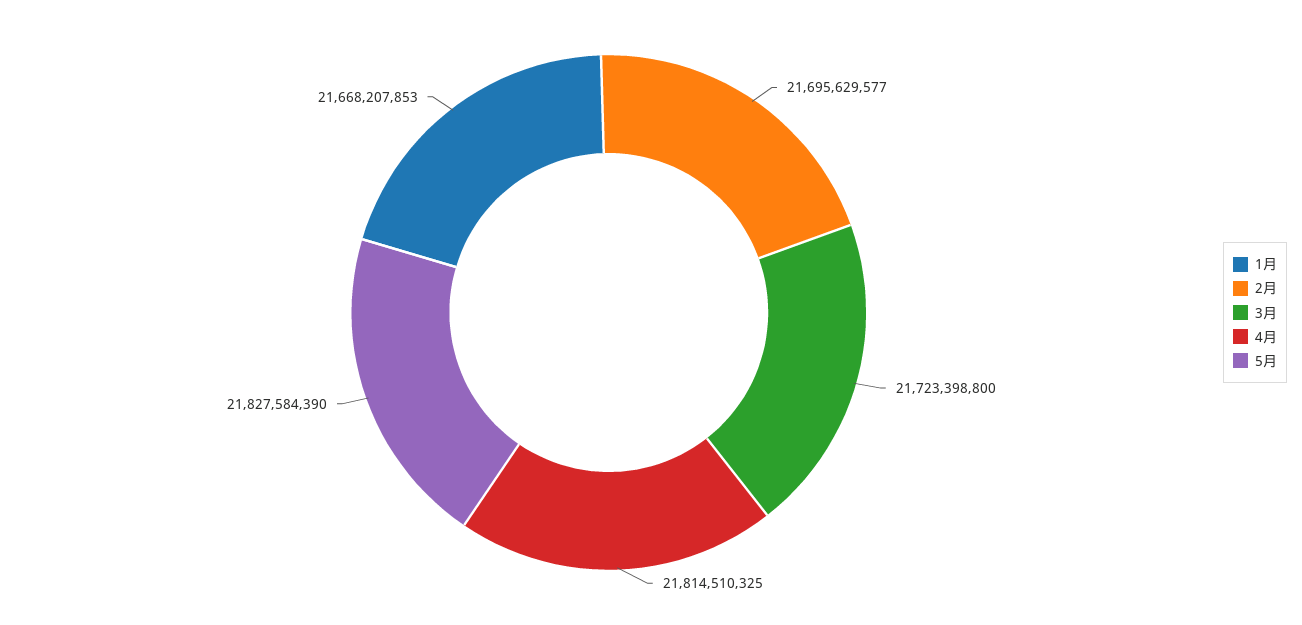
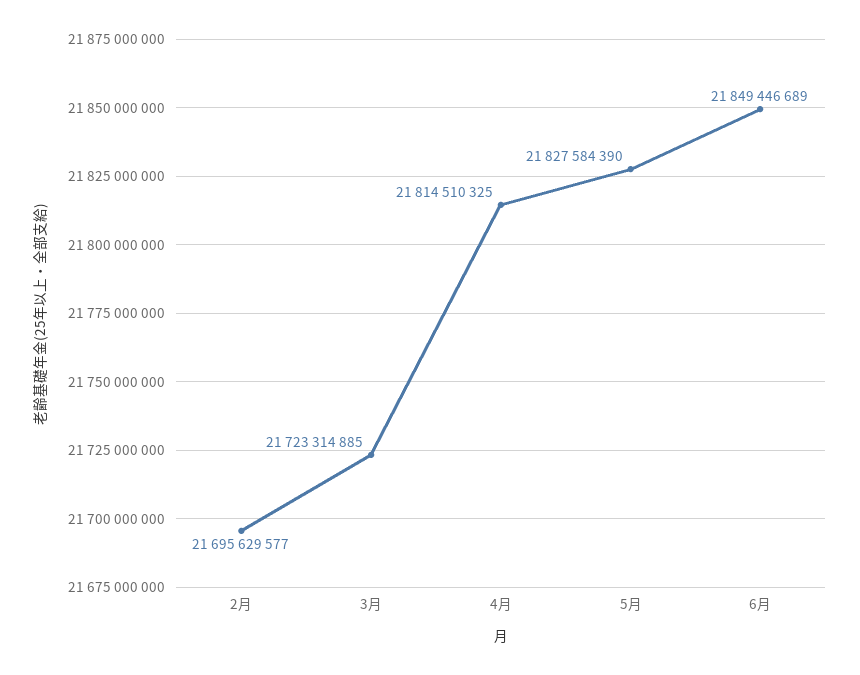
1月: 21668207853 -> none
3月: 21723398800 -> 21723314885
6月: none -> 21849446689

